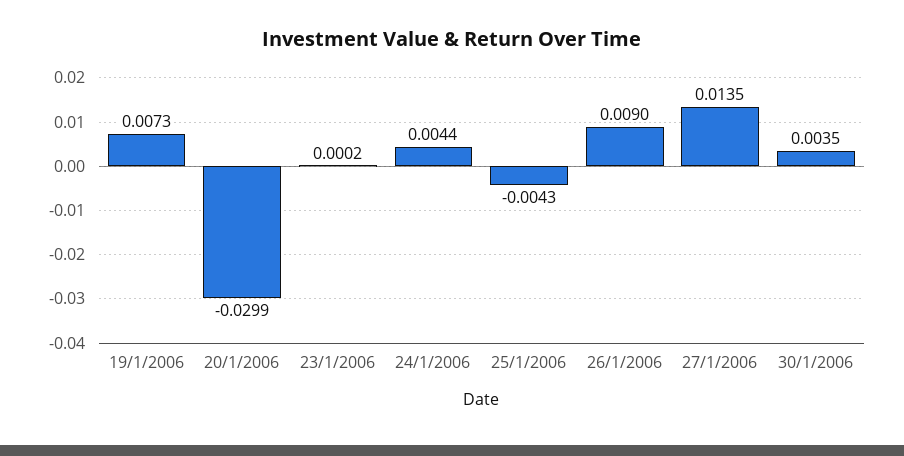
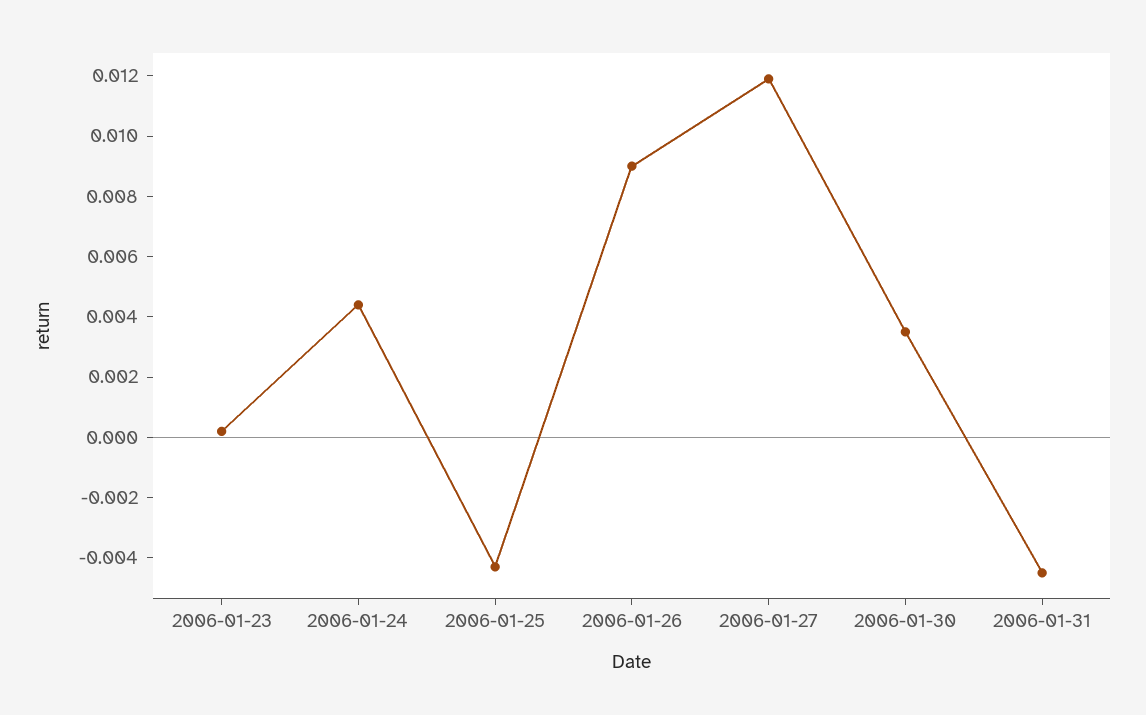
19/1/2006: 0.0073 -> none
20/1/2006: -0.0299 -> none
27/1/2006: 0.0135 -> 0.012
2006-01-31: none -> -0.0045

